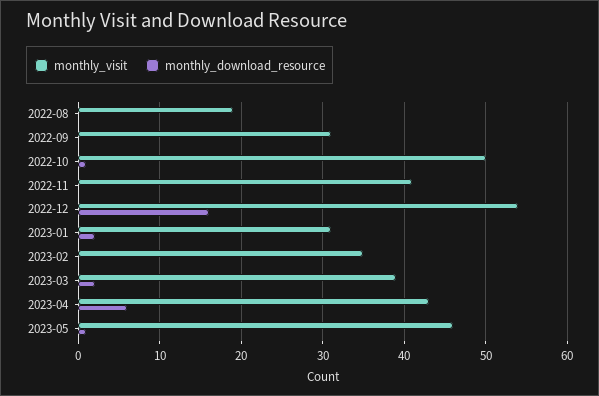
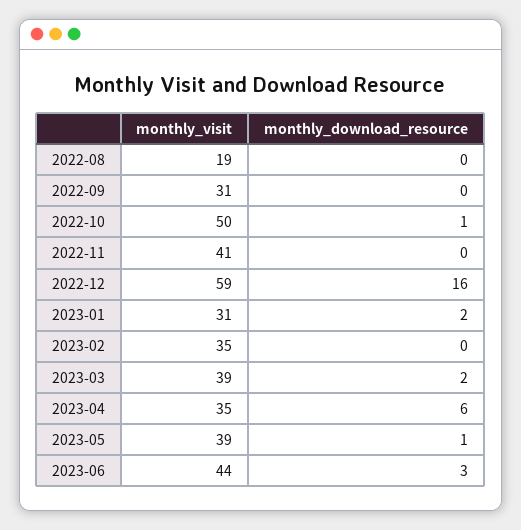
monthly_visit, 2022-12: 54 -> 59
monthly_visit, 2023-04: 43 -> 35
monthly_visit, 2023-05: 46 -> 39
monthly_visit, 2023-06: none -> 44
monthly_download_resource, 2023-06: none -> 3

